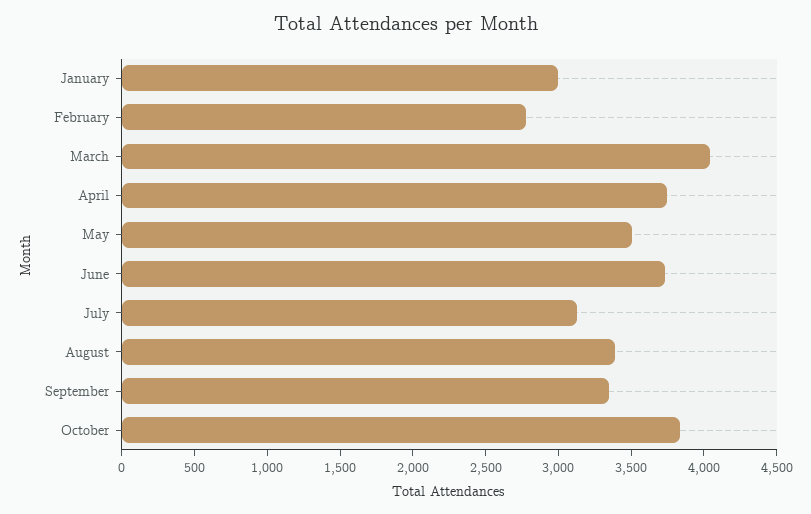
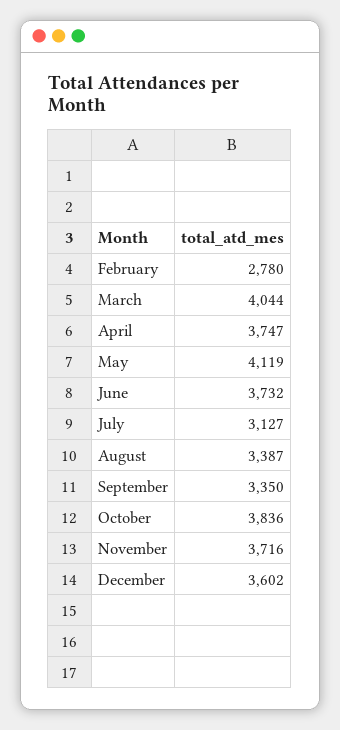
January: 3000 -> none
May: 3500 -> 4119
November: none -> 3716
December: none -> 3602

